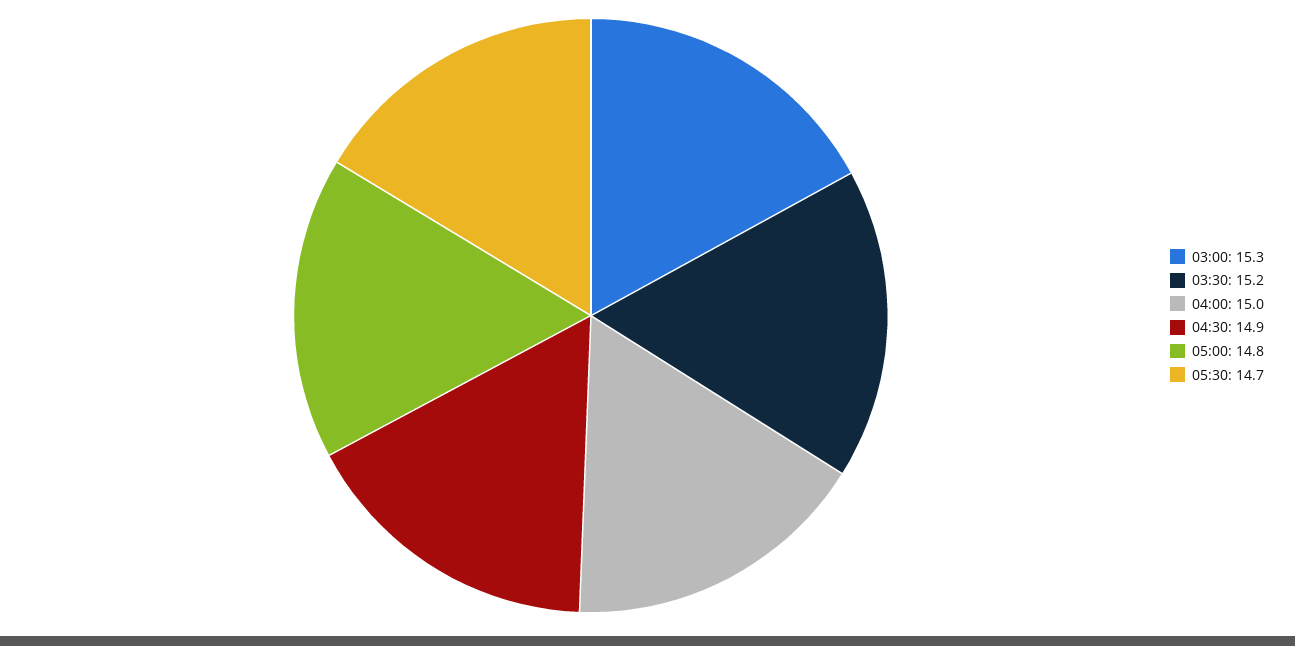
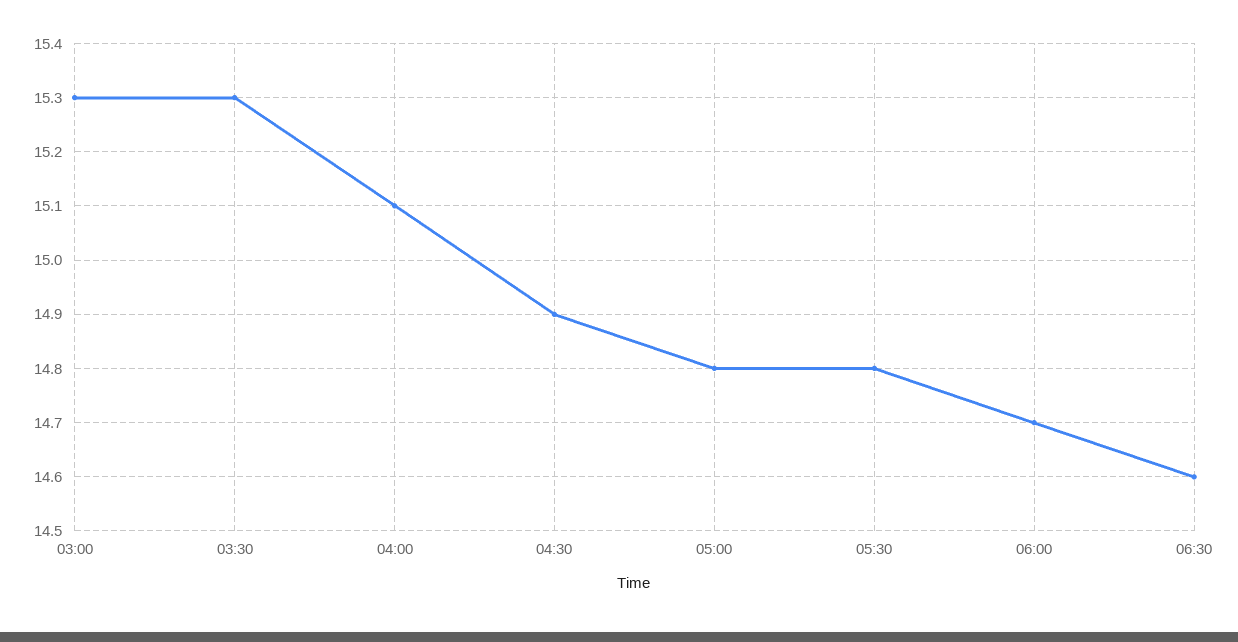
03:30: 15.2 -> 15.3
04:00: 15 -> 15.1
05:30: 14.7 -> 14.8
06:00: none -> 14.7
06:30: none -> 14.6

